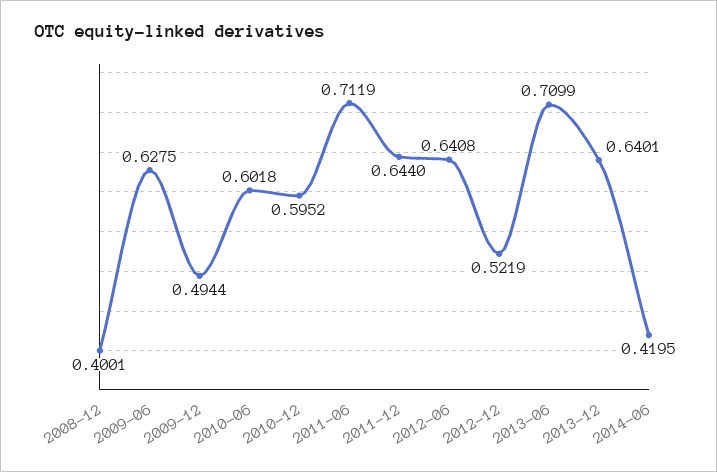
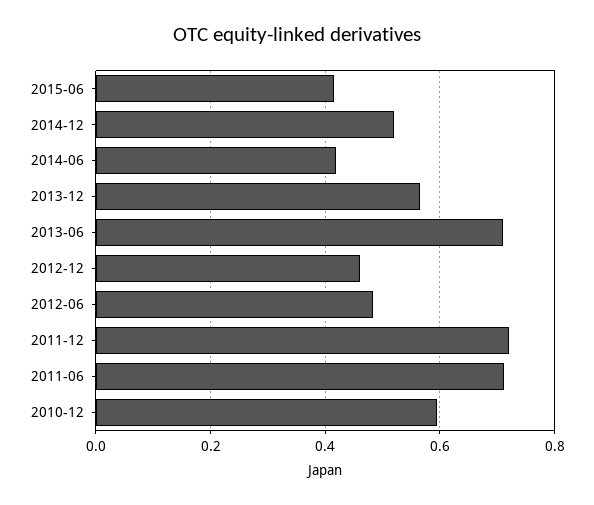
2008-12: 0.4001 -> none
2009-06: 0.6275 -> none
2009-12: 0.4944 -> none
2010-06: 0.6018 -> none
2011-12: 0.644 -> 0.72
2012-06: 0.6408 -> 0.48
2012-12: 0.5219 -> 0.46
2013-12: 0.6401 -> 0.56
2015-06: none -> 0.42
2014-12: none -> 0.52

